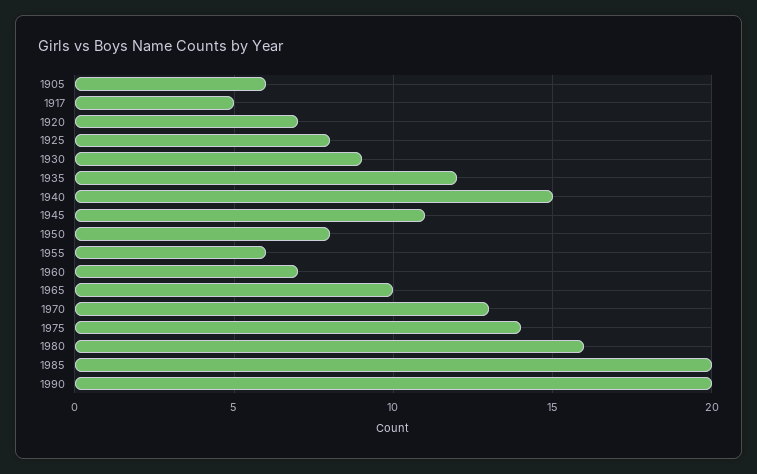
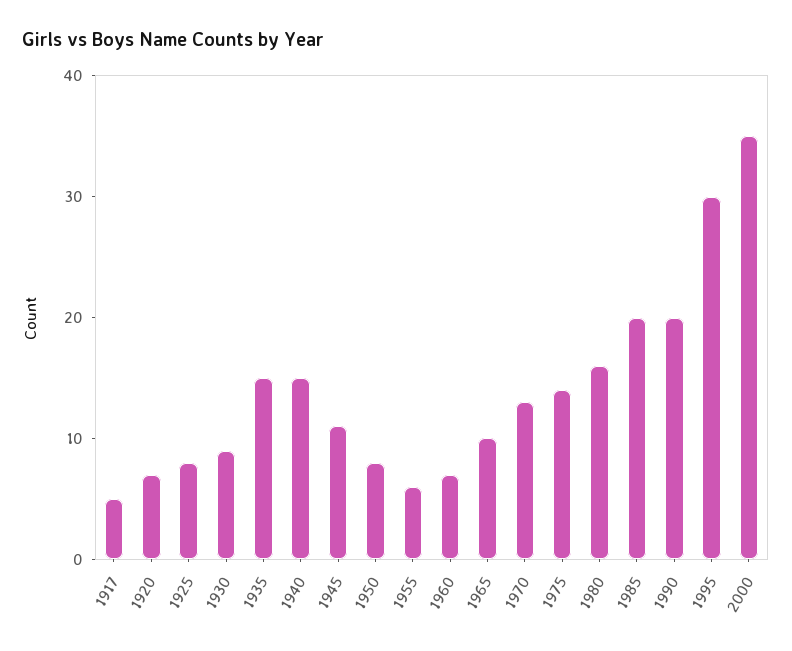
1905: 6 -> none
1935: 12 -> 15
1995: none -> 30
2000: none -> 35

